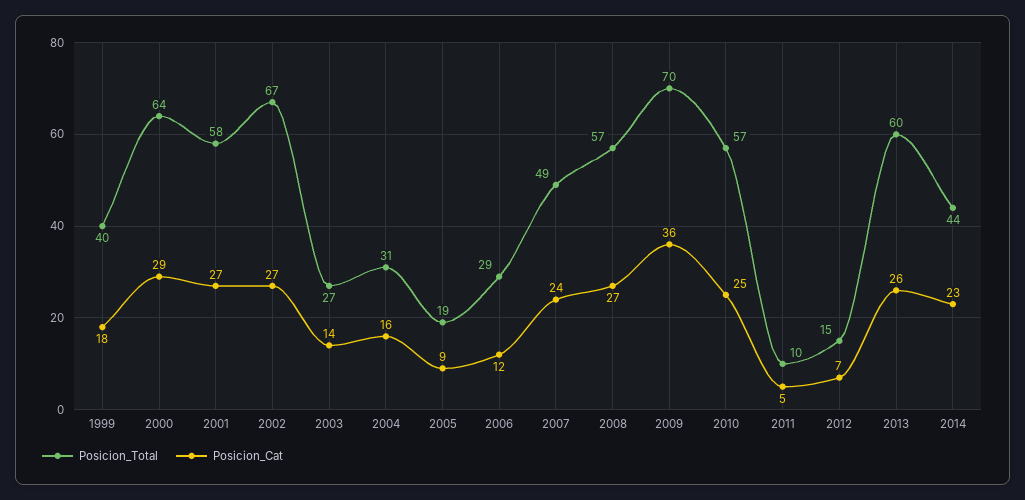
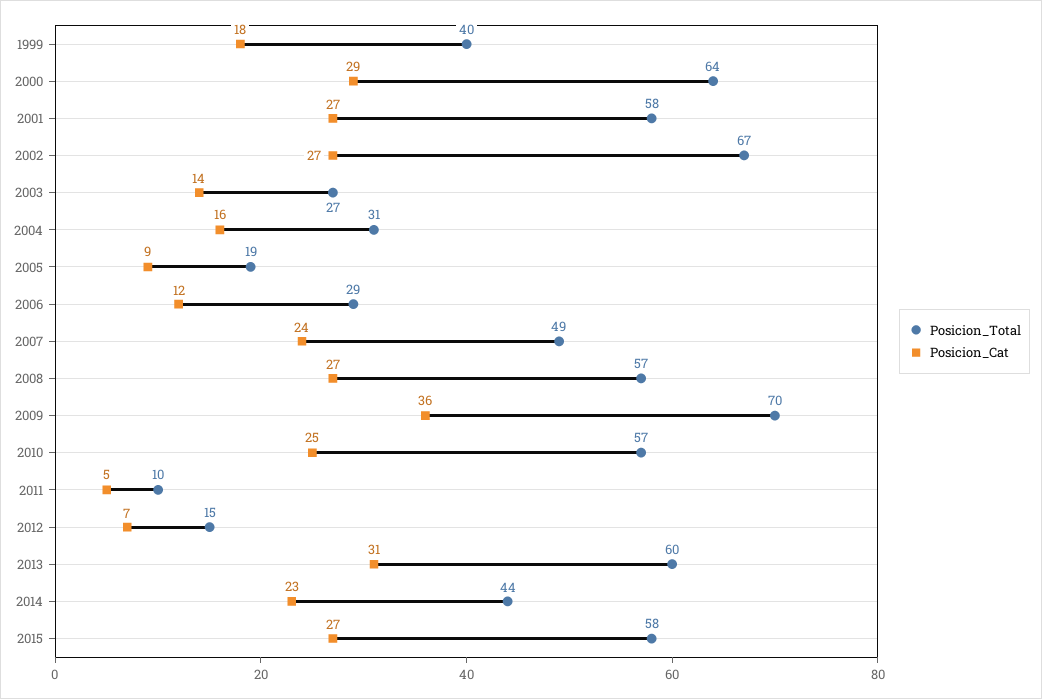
Posicion_Cat, 2013: 26 -> 31
Posicion_Total, 2015: none -> 58
Posicion_Cat, 2015: none -> 27

